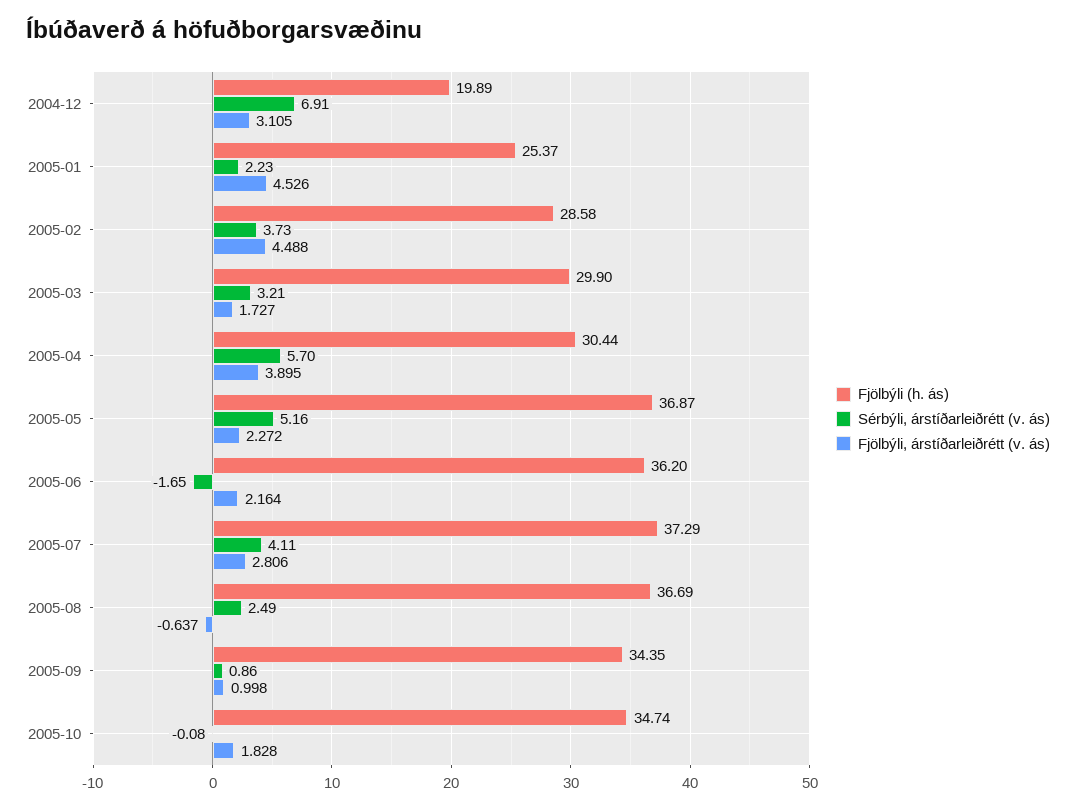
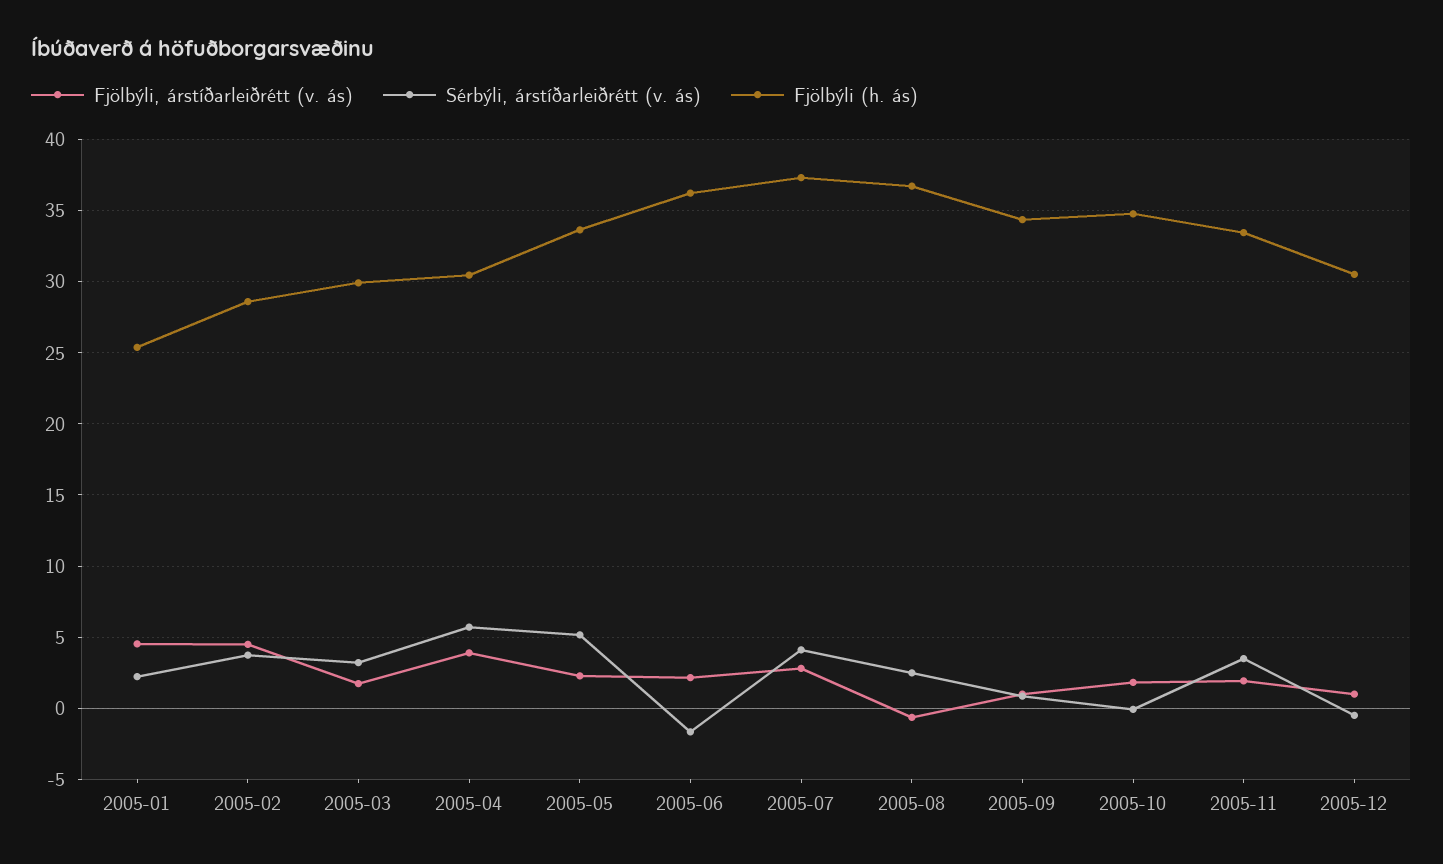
Fjölbýli (h. ás), 2004-12: 19.89 -> none
Sérbýli, árstíðarleiðrétt (v. ás), 2004-12: 6.91 -> none
Fjölbýli, árstíðarleiðrétt (v. ás), 2004-12: 3.105 -> none
Fjölbýli (h. ás), 2005-05: 36.87 -> 33.5
Fjölbýli, árstíðarleiðrétt (v. ás), 2005-11: none -> 2
Sérbýli, árstíðarleiðrétt (v. ás), 2005-11: none -> 3.5
Fjölbýli (h. ás), 2005-11: none -> 33.5
Fjölbýli, árstíðarleiðrétt (v. ás), 2005-12: none -> 1
Sérbýli, árstíðarleiðrétt (v. ás), 2005-12: none -> -0.5
Fjölbýli (h. ás), 2005-12: none -> 30.5

